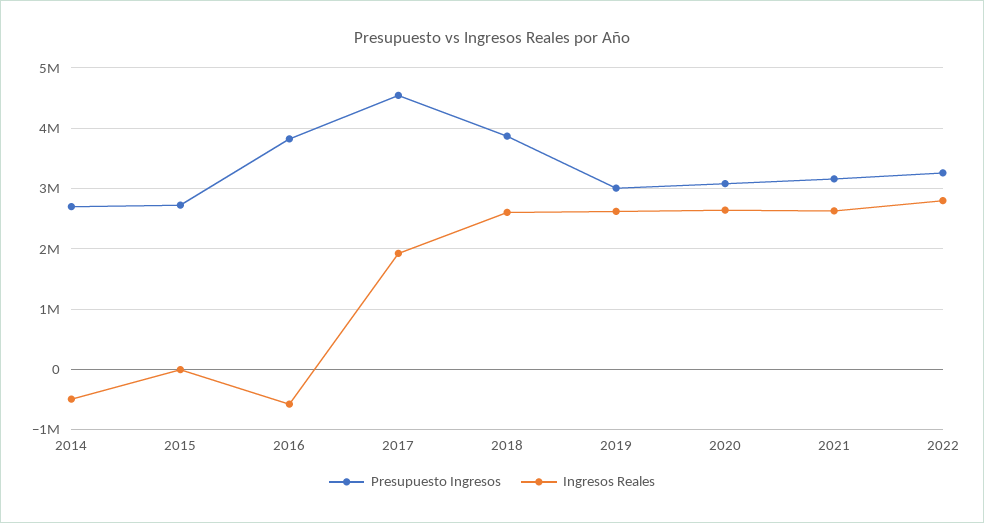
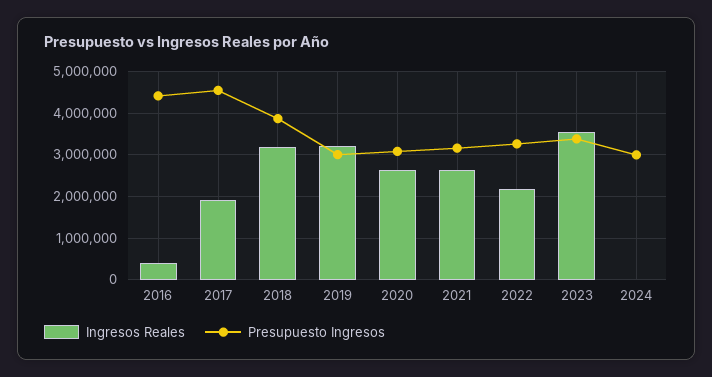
Presupuesto Ingresos, 2014: 2700000 -> none
Ingresos Reales, 2014: -500000 -> none
Presupuesto Ingresos, 2015: 2700000 -> none
Ingresos Reales, 2015: 0 -> none
Presupuesto Ingresos, 2016: 3800000 -> 4400000
Ingresos Reales, 2016: -600000 -> 400000
Ingresos Reales, 2018: 2600000 -> 3200000
Ingresos Reales, 2019: 2600000 -> 3200000
Ingresos Reales, 2022: 2800000 -> 2200000
Ingresos Reales, 2023: none -> 3600000
Presupuesto Ingresos, 2023: none -> 3400000
Ingresos Reales, 2024: none -> 0
Presupuesto Ingresos, 2024: none -> 3000000

